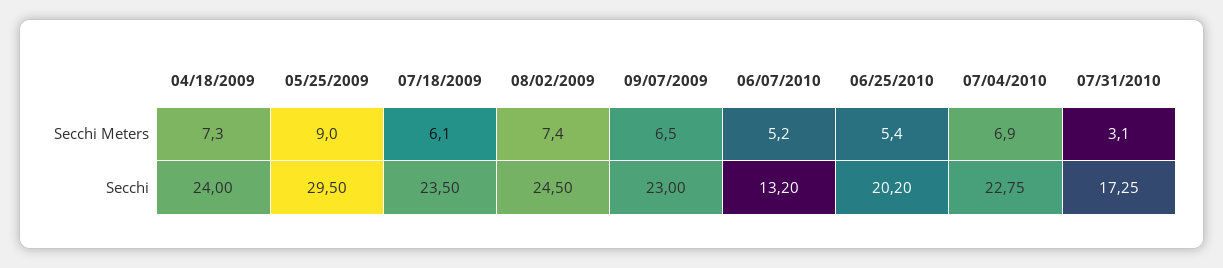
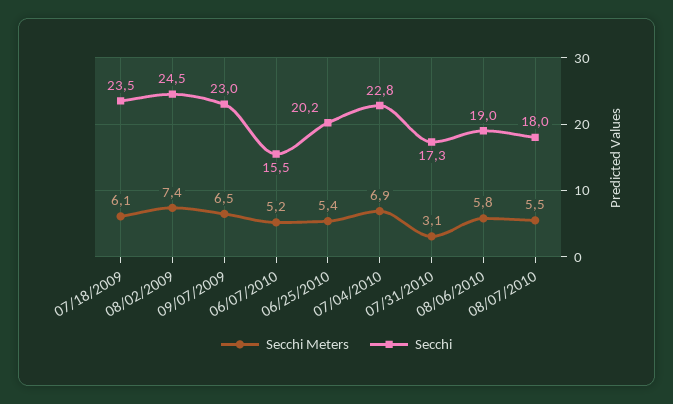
Secchi Meters, 04/18/2009: 7.3 -> none
Secchi Meters, 05/25/2009: 9 -> none
Secchi, 04/18/2009: 24 -> none
Secchi, 05/25/2009: 29.5 -> none
Secchi, 06/07/2010: 13.2 -> 15.5
Secchi Meters, 08/06/2010: none -> 5.8
Secchi, 08/06/2010: none -> 19
Secchi Meters, 08/07/2010: none -> 5.5
Secchi, 08/07/2010: none -> 18

